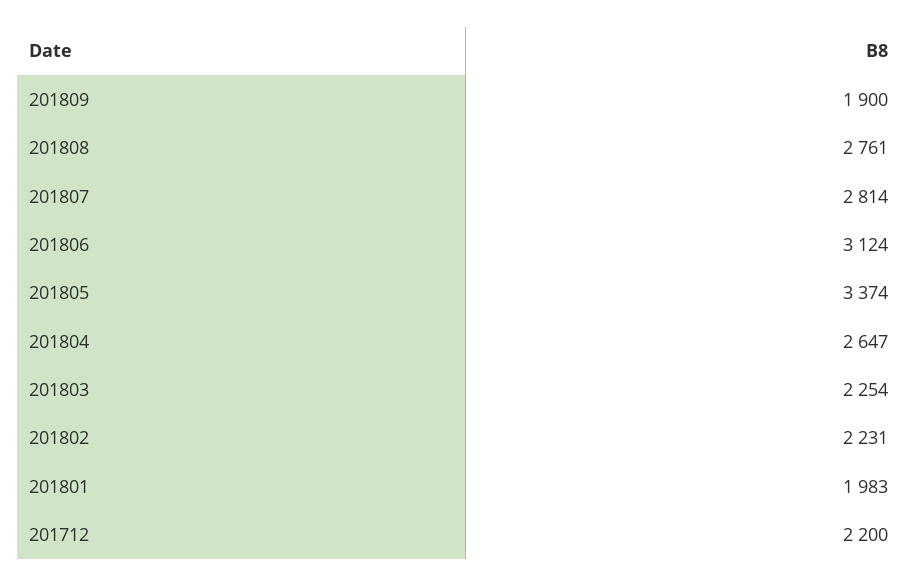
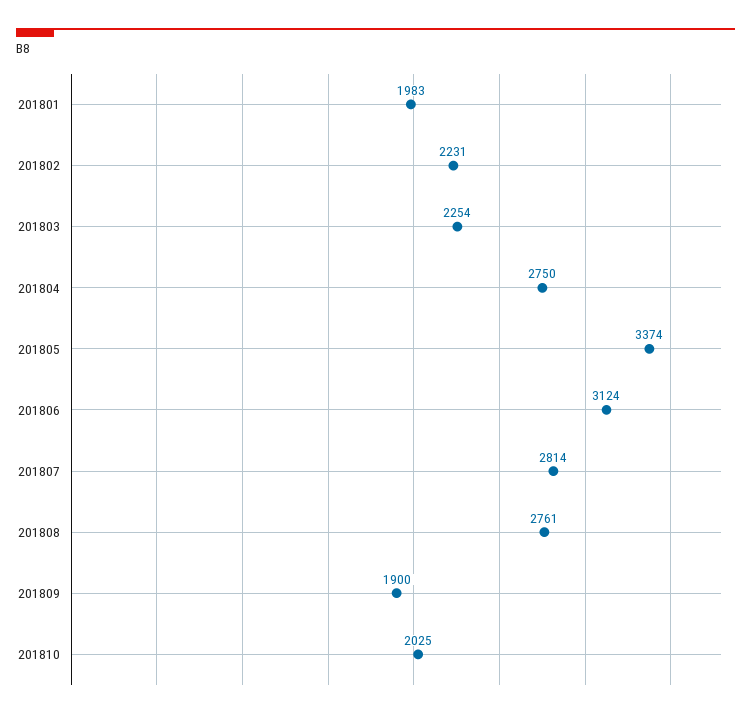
201804: 2647 -> 2750
201712: 2200 -> none
201810: none -> 2025

